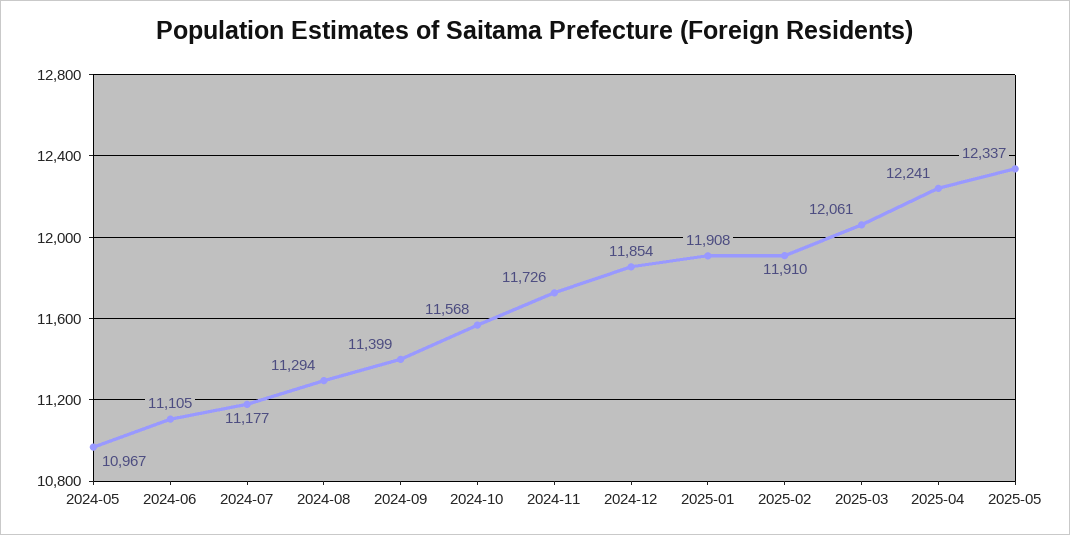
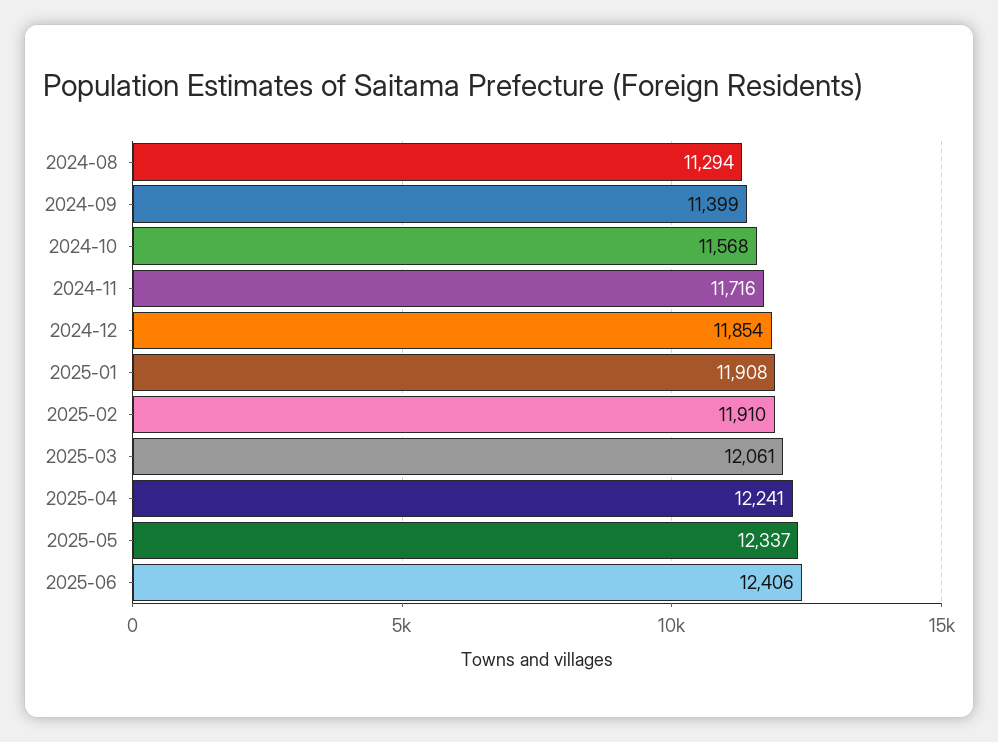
2024-05: 10967 -> none
2024-06: 11105 -> none
2024-07: 11177 -> none
2024-11: 11726 -> 11716
2025-06: none -> 12406

